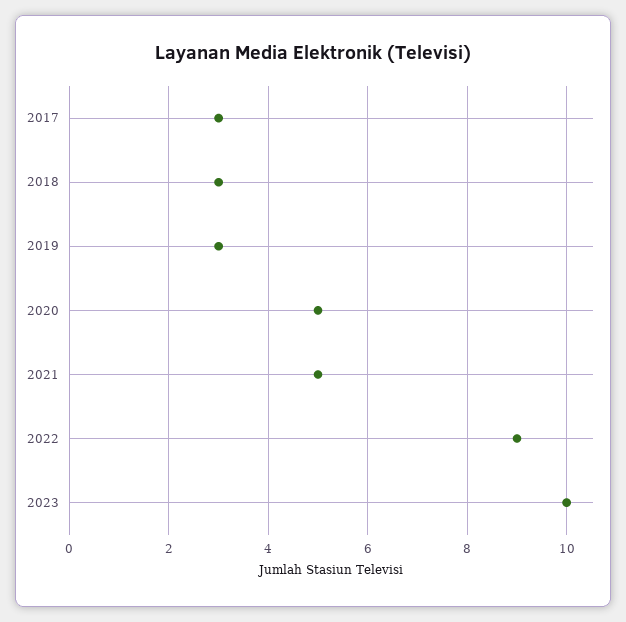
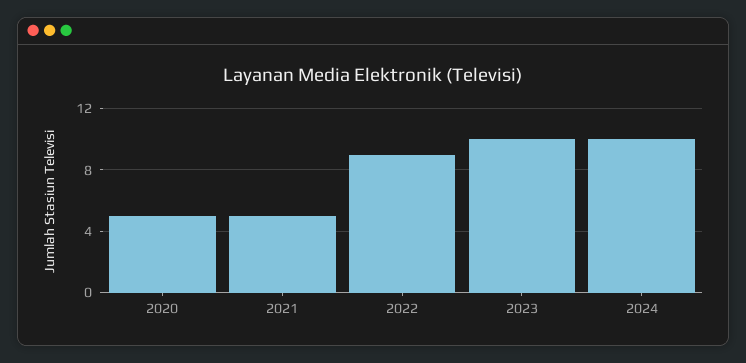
2017: 3 -> none
2018: 3 -> none
2019: 3 -> none
2024: none -> 10

